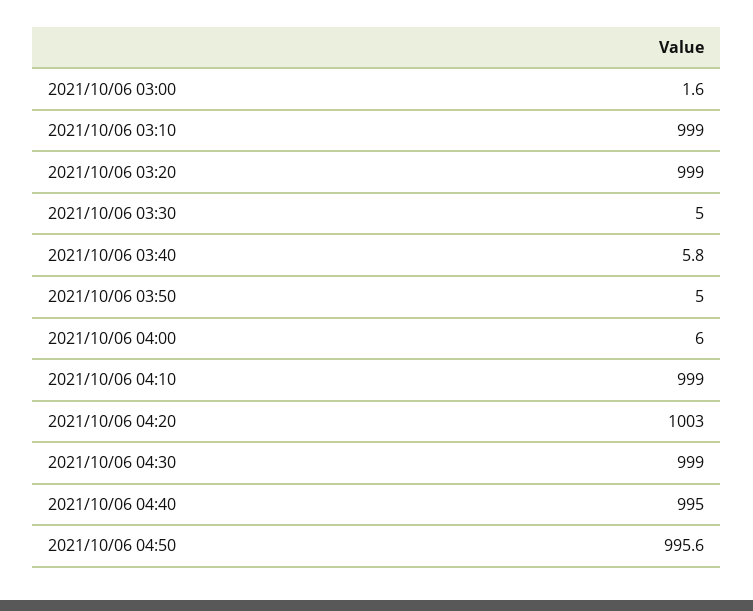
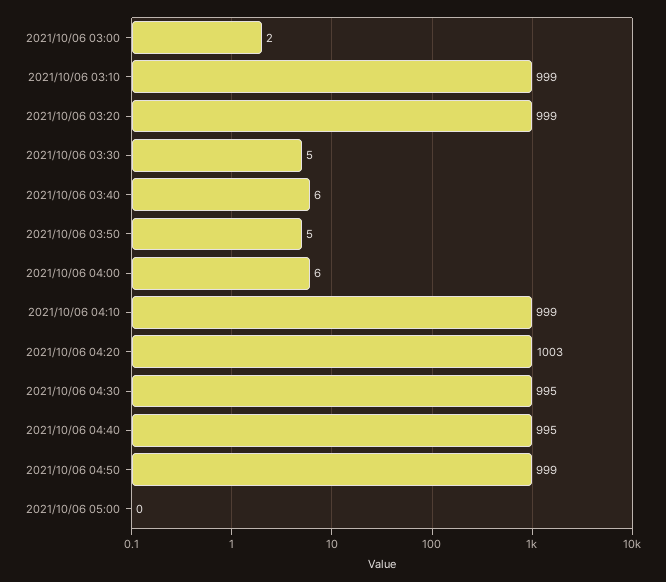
2021/10/06 04:30: 999 -> 995
2021/10/06 04:50: 995.6 -> 999
2021/10/06 05:00: none -> 0

